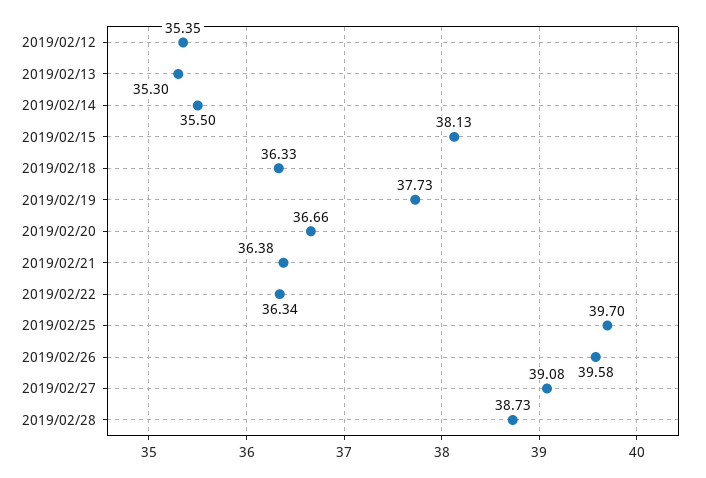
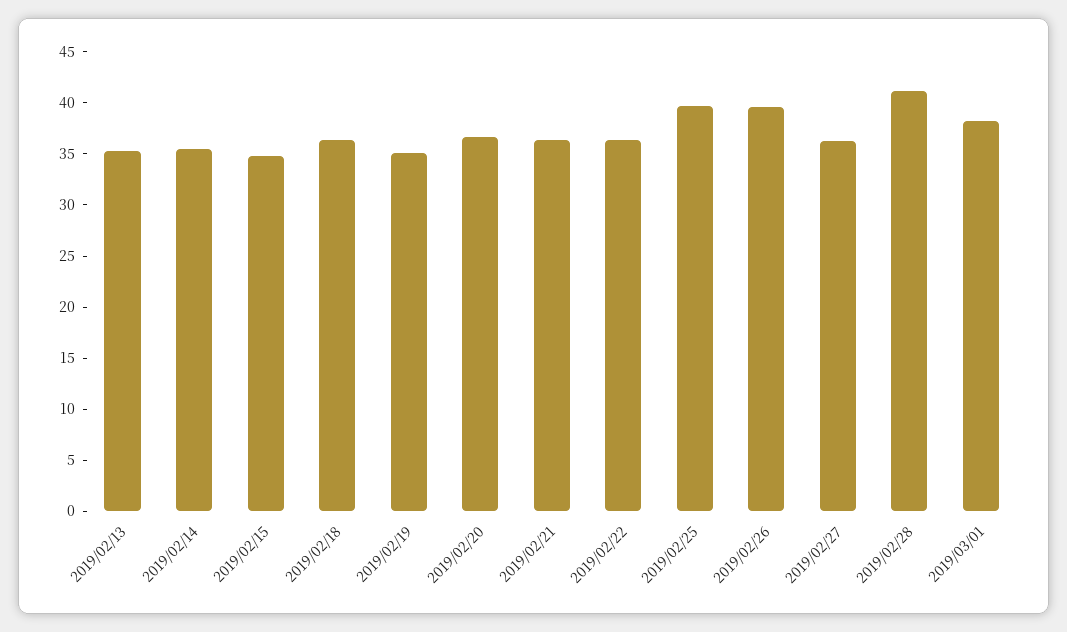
2019/02/12: 35.35 -> none
2019/02/15: 38.13 -> 35
2019/02/19: 37.73 -> 35
2019/02/27: 39.08 -> 36
2019/02/28: 38.73 -> 41
2019/03/01: none -> 38

